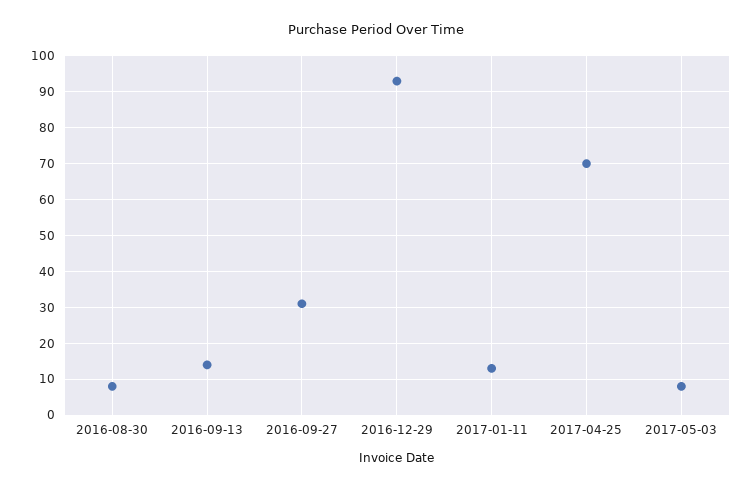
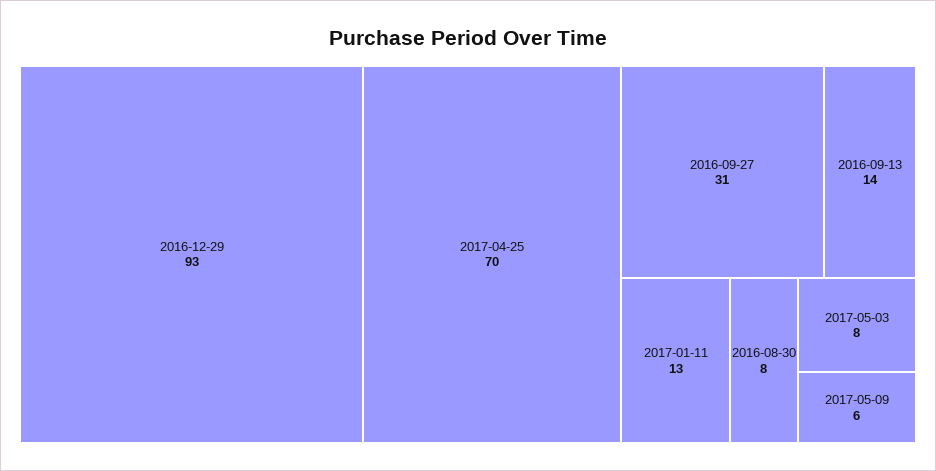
2017-05-09: none -> 6

